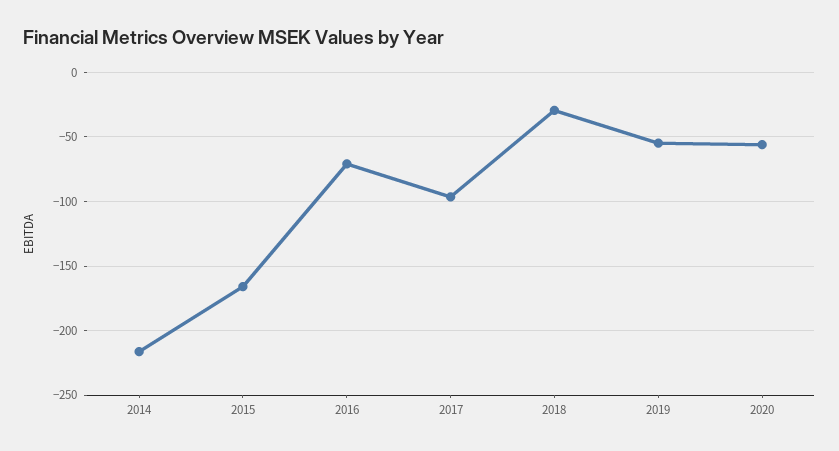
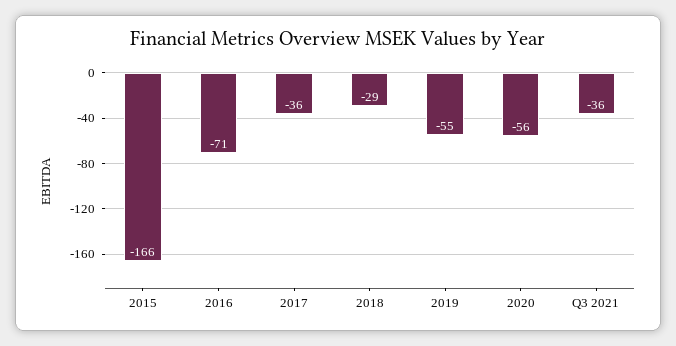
2014: -215 -> none
2017: -95 -> -36
Q3 2021: none -> -36

